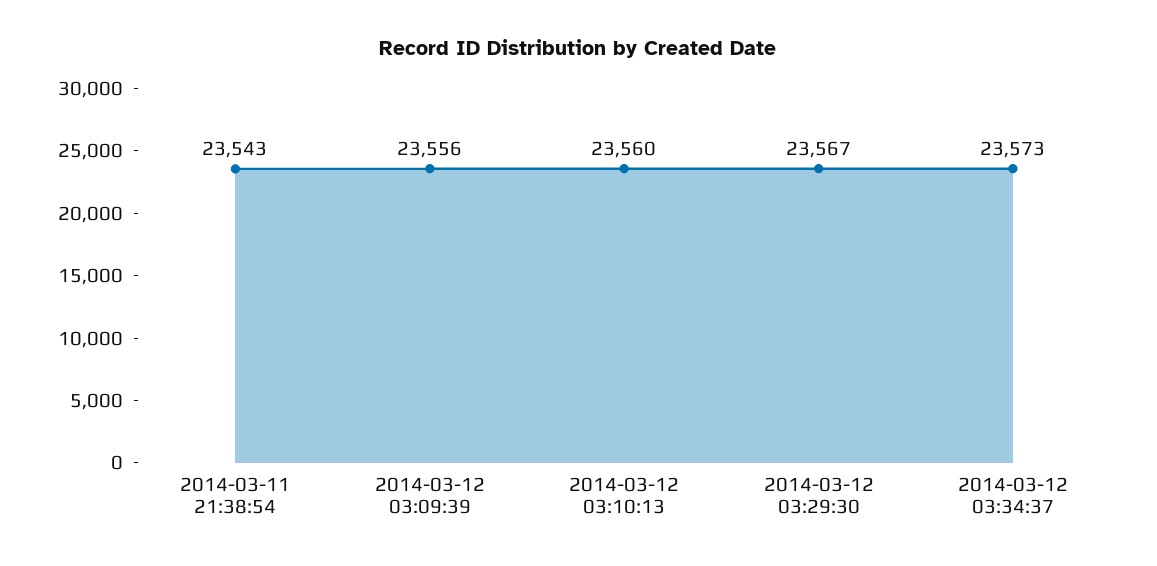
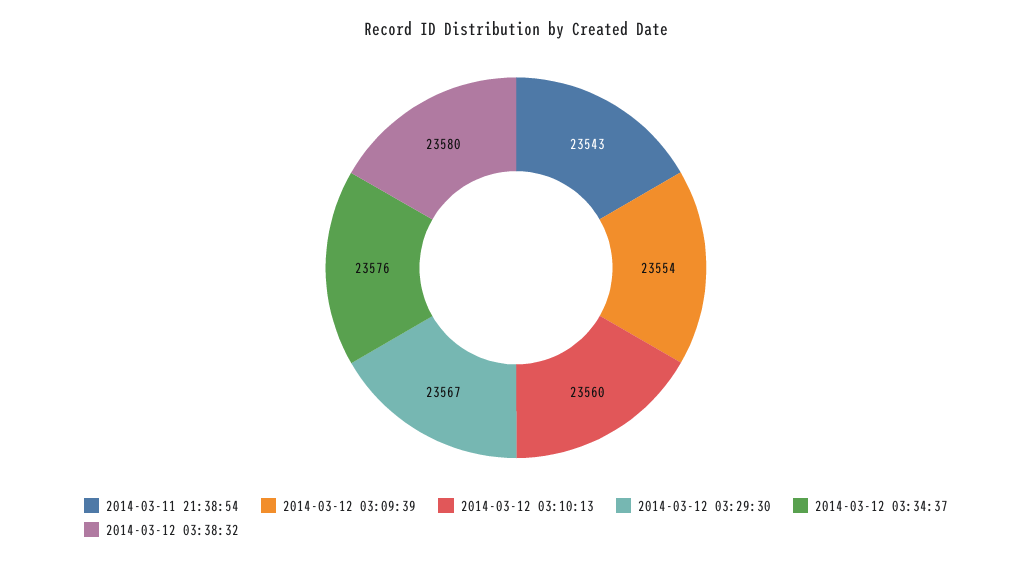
2014-03-12 03:09:39: 23556 -> 23554
2014-03-12 03:34:37: 23573 -> 23576
2014-03-12 03:38:32: none -> 23580

